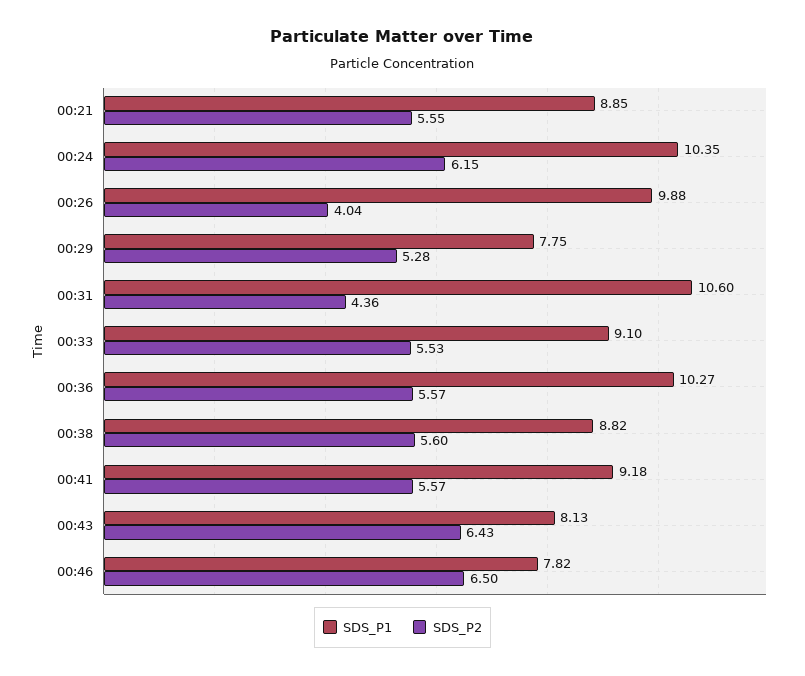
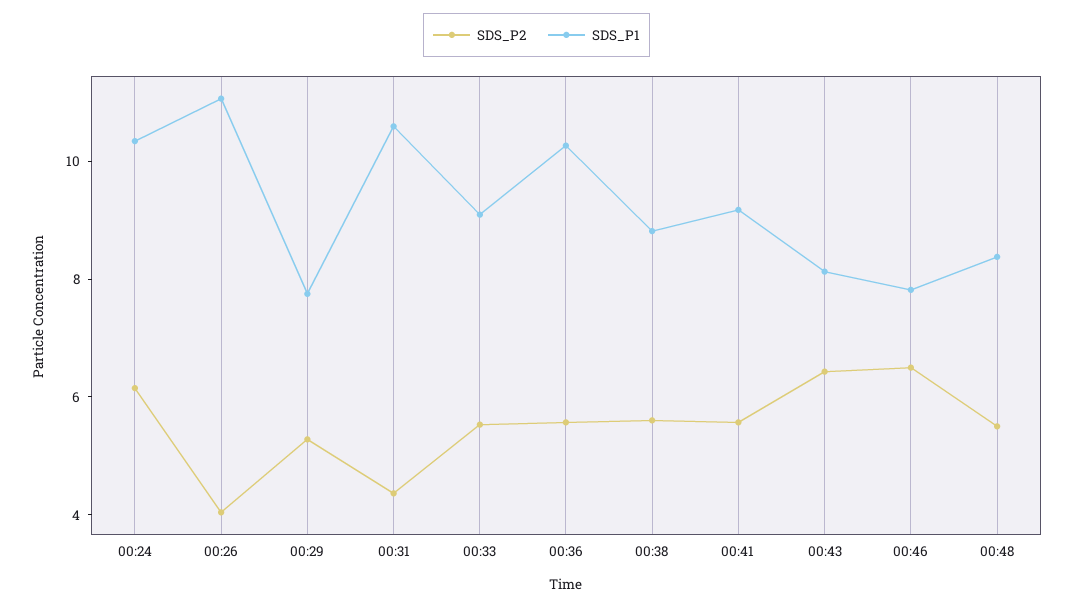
SDS_P1, 00:21: 8.85 -> none
SDS_P2, 00:21: 5.55 -> none
SDS_P1, 00:26: 9.88 -> 11
SDS_P2, 00:48: none -> 5.5
SDS_P1, 00:48: none -> 8.5

